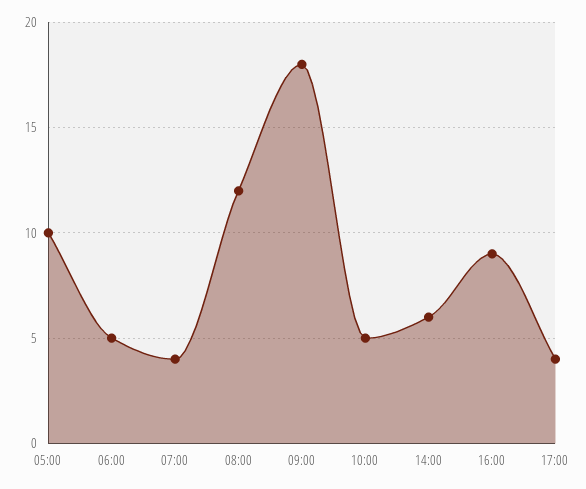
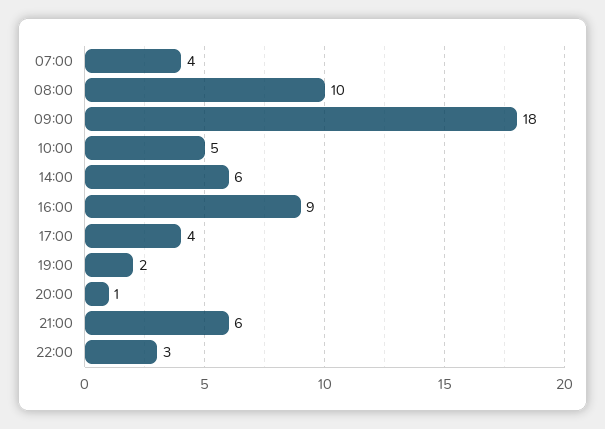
05:00: 10 -> none
06:00: 5 -> none
08:00: 12 -> 10
19:00: none -> 2
20:00: none -> 1
21:00: none -> 6
22:00: none -> 3

